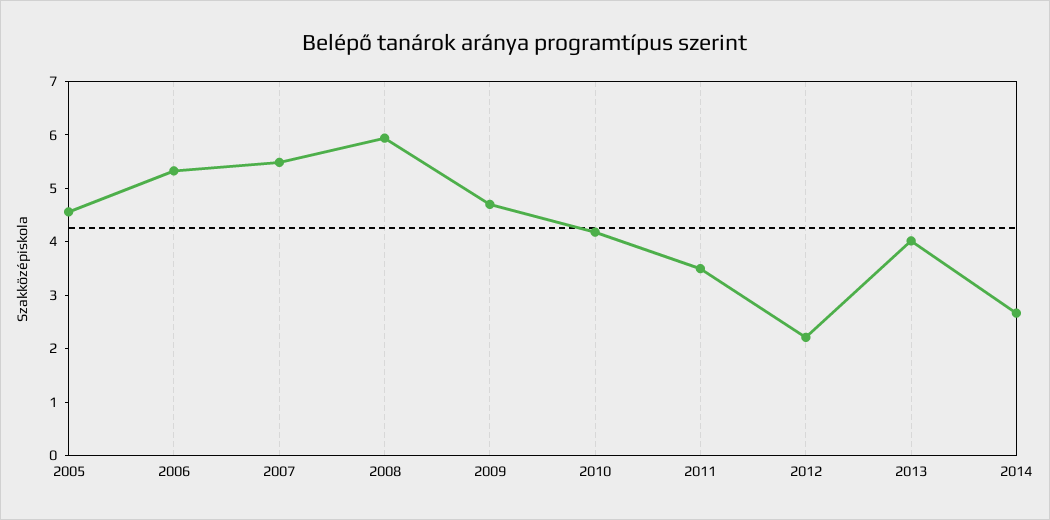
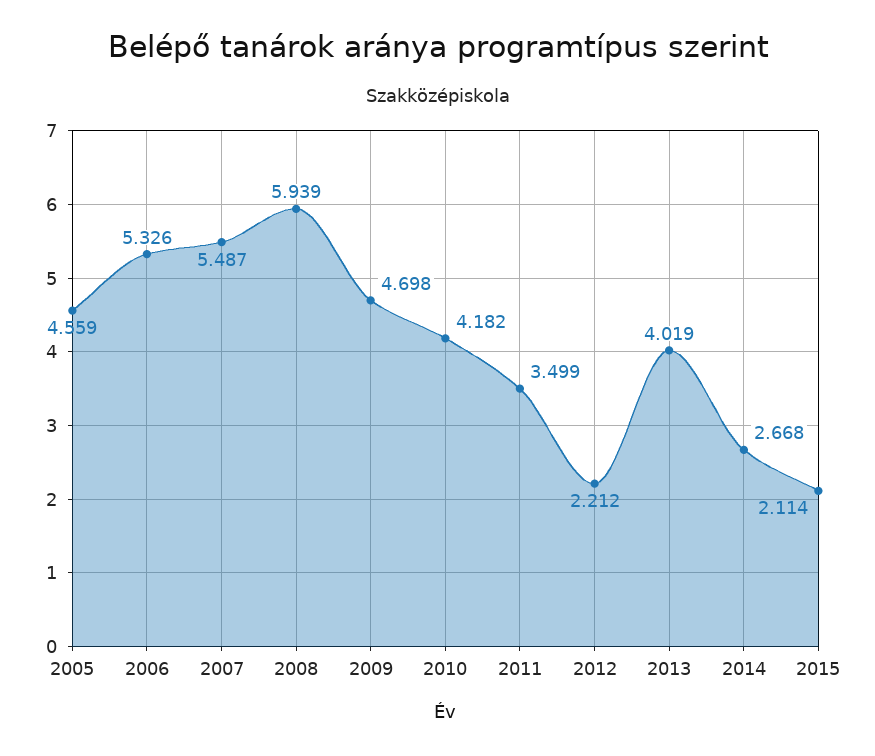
2015: none -> 2.114

